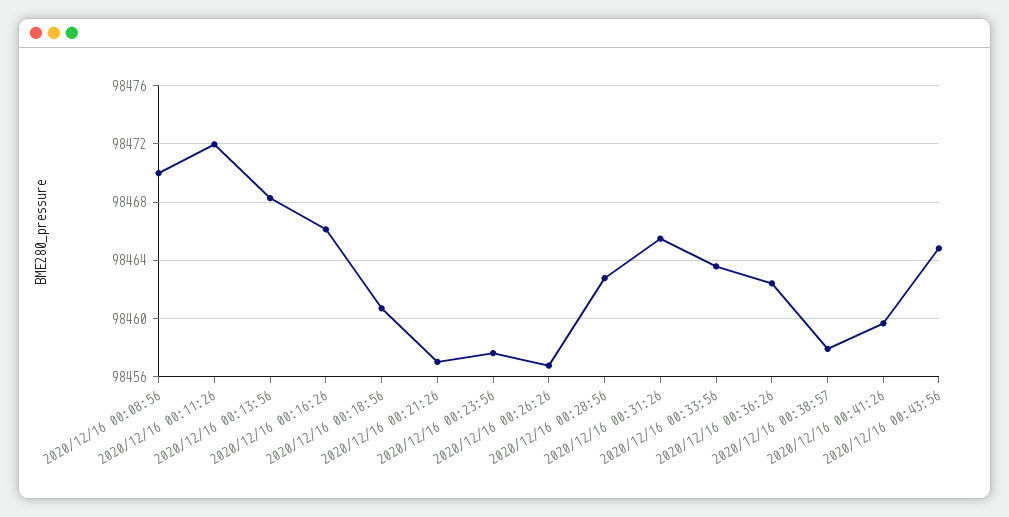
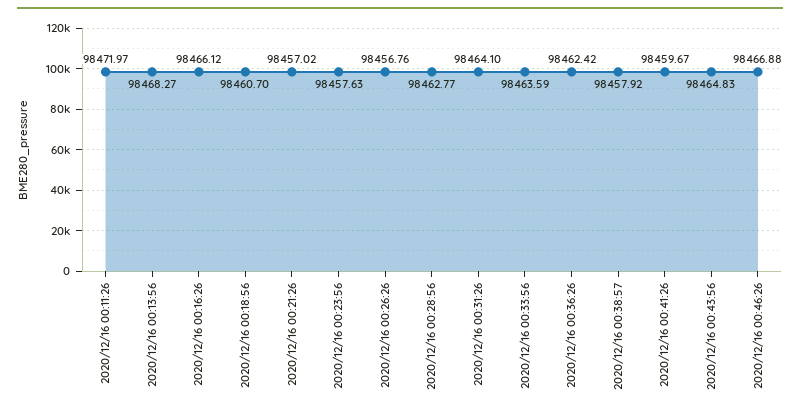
2020/12/16 00:08:56: 98470 -> none
2020/12/16 00:31:26: 98465.5 -> 98464.1
2020/12/16 00:46:26: none -> 98466.88

